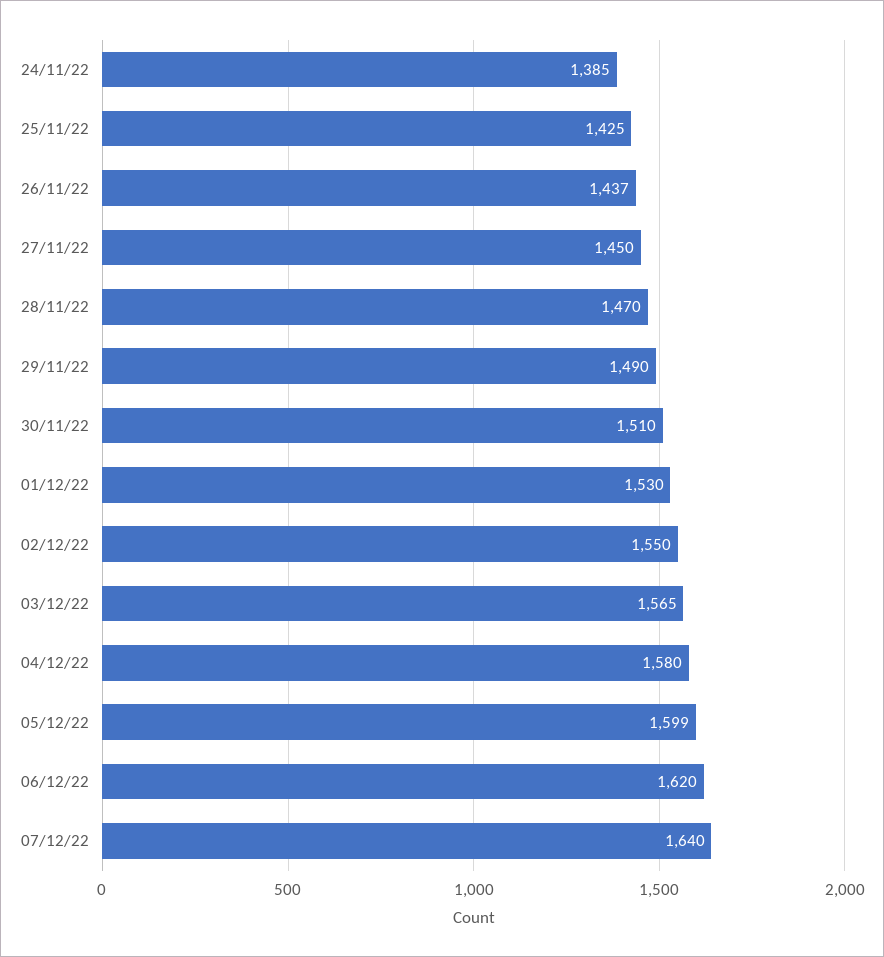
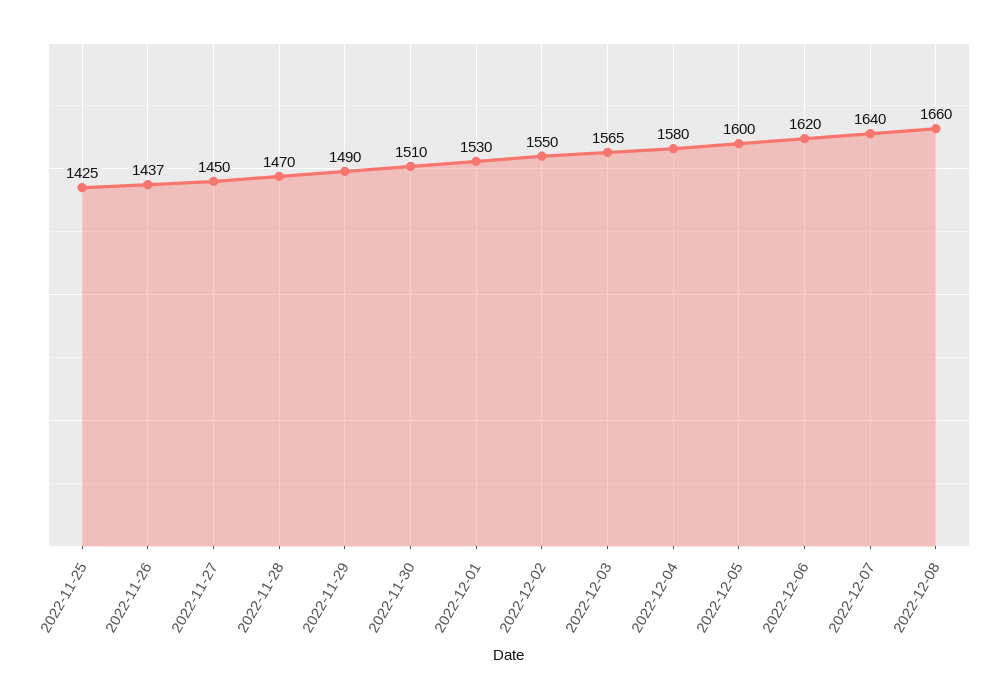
24/11/22: 1385 -> none
05/12/22: 1599 -> 1600
2022-12-08: none -> 1660

